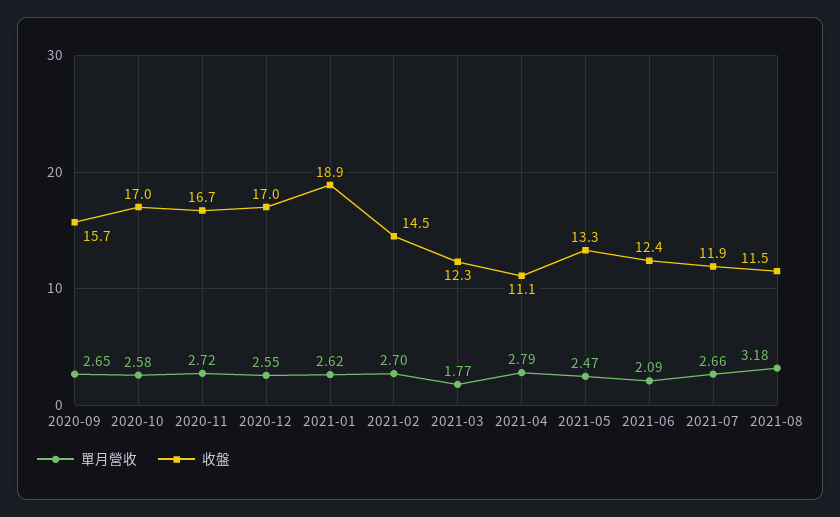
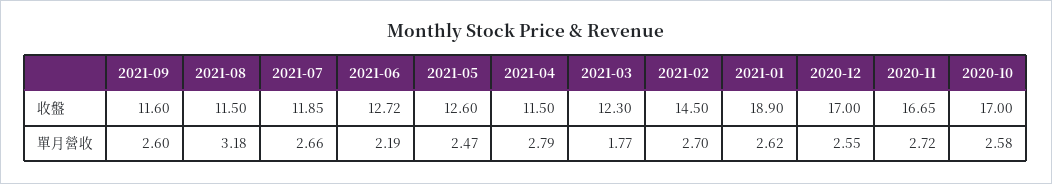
單月營收, 2020-09: 2.65 -> none
收盤, 2020-09: 15.7 -> none
收盤, 2021-04: 11.1 -> 11.5
收盤, 2021-05: 13.3 -> 12.6
單月營收, 2021-06: 2.09 -> 2.19
收盤, 2021-06: 12.4 -> 12.72
收盤, 2021-09: none -> 11.6
單月營收, 2021-09: none -> 2.6

